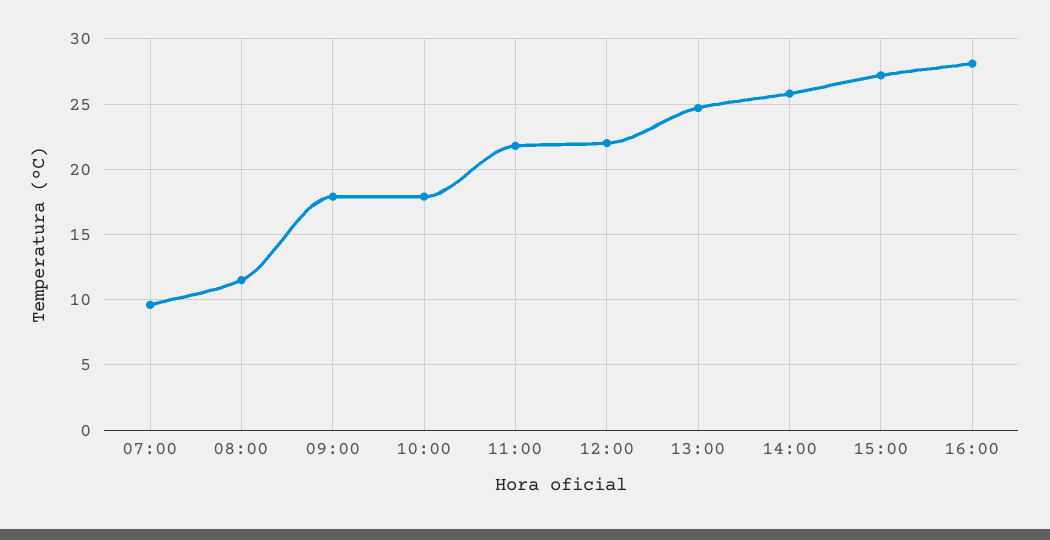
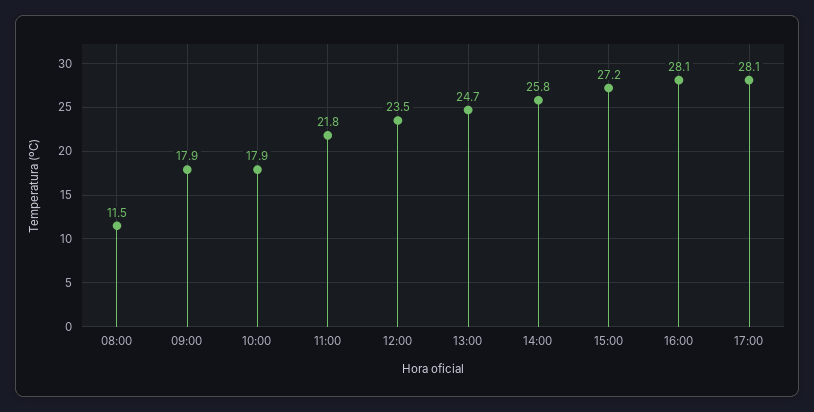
07:00: 9.5 -> none
12:00: 22 -> 23.5
17:00: none -> 28.1

